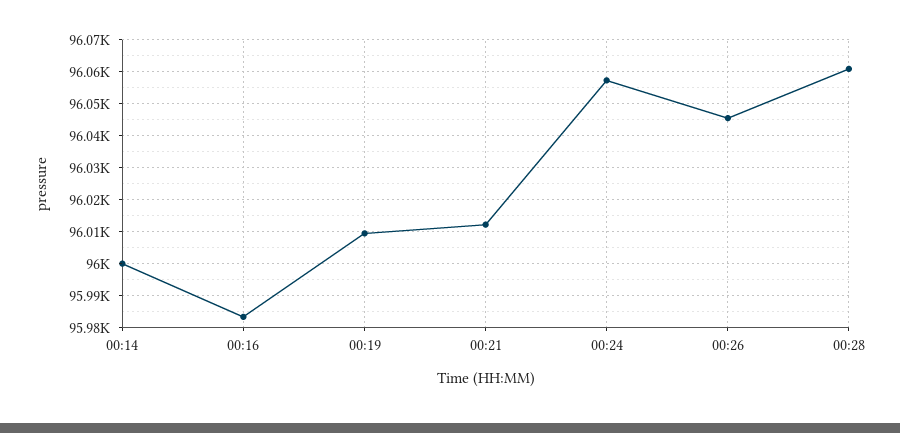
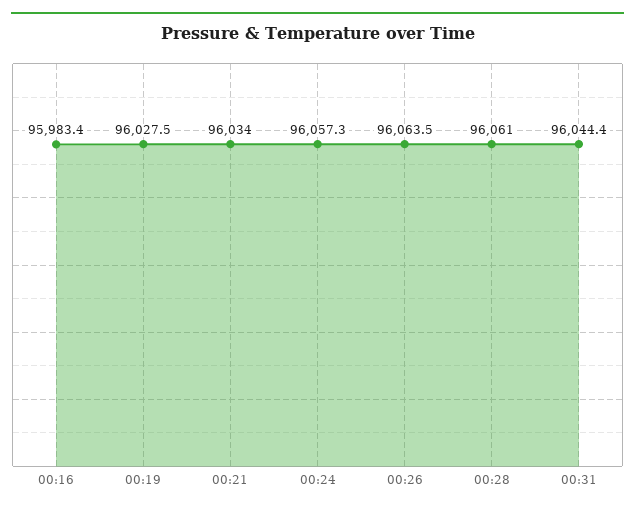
00:14: 96000 -> none
00:19: 96010 -> 96027.5
00:21: 96012 -> 96034
00:26: 96046 -> 96063.5
00:31: none -> 96044.4

